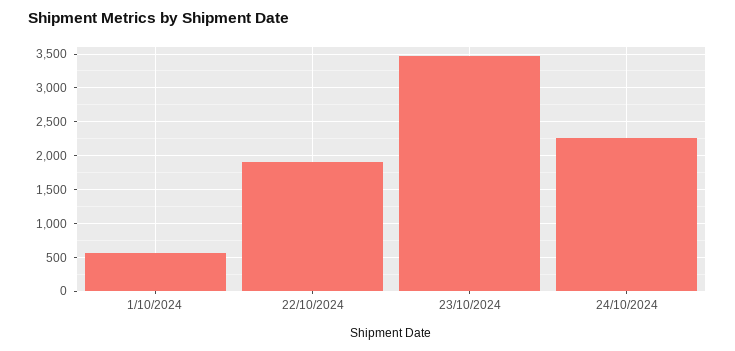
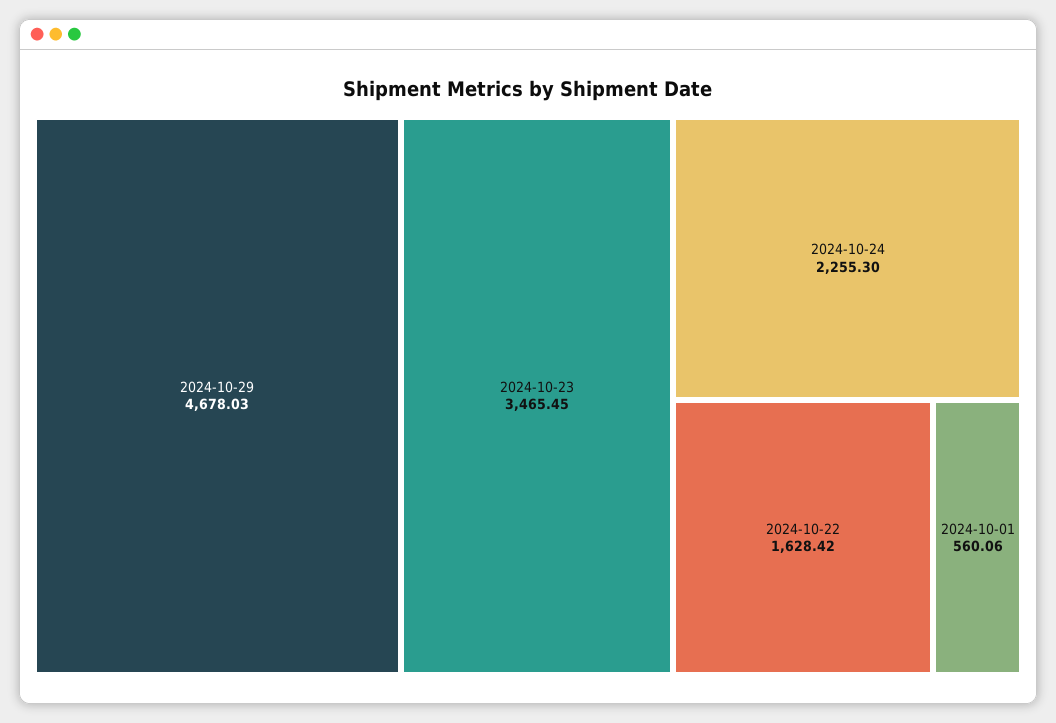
22/10/2024: 1900 -> 1628.42
2024-10-29: none -> 4678.03

